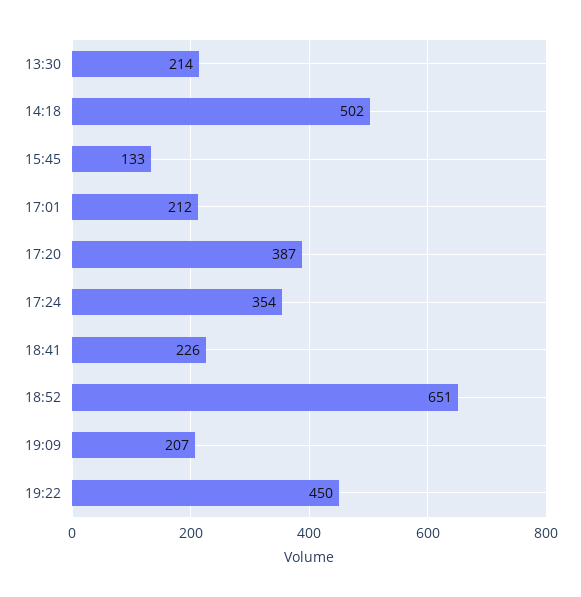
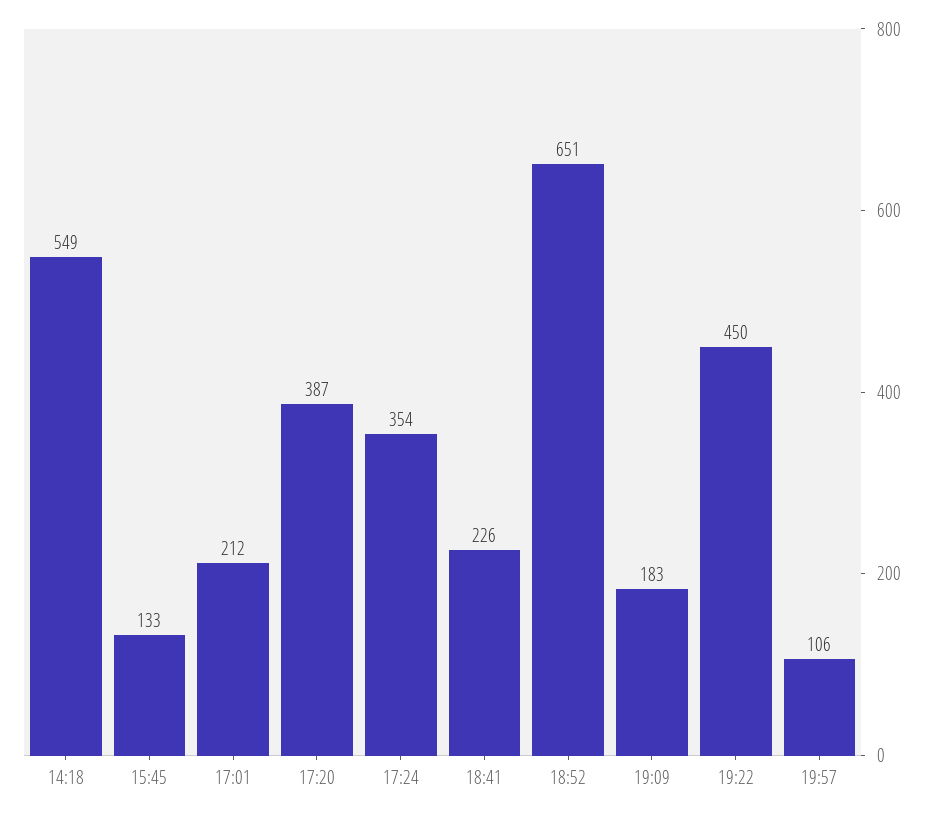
13:30: 214 -> none
14:18: 502 -> 549
19:09: 207 -> 183
19:57: none -> 106

